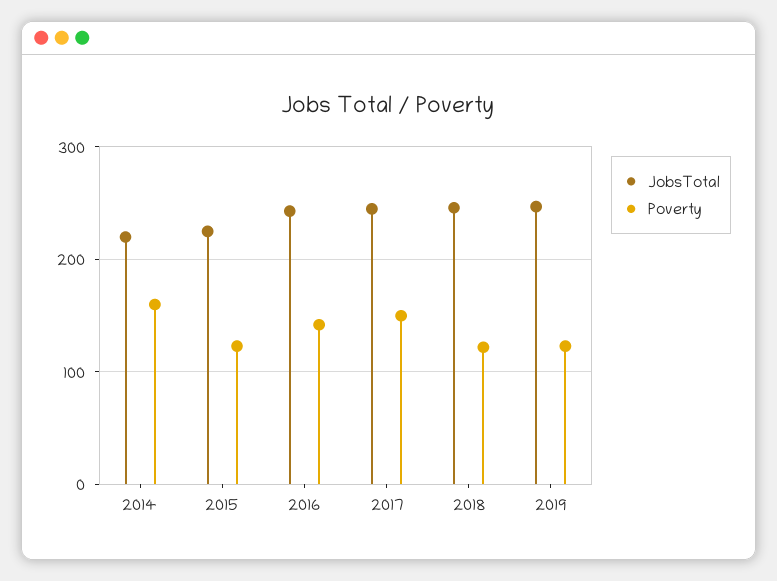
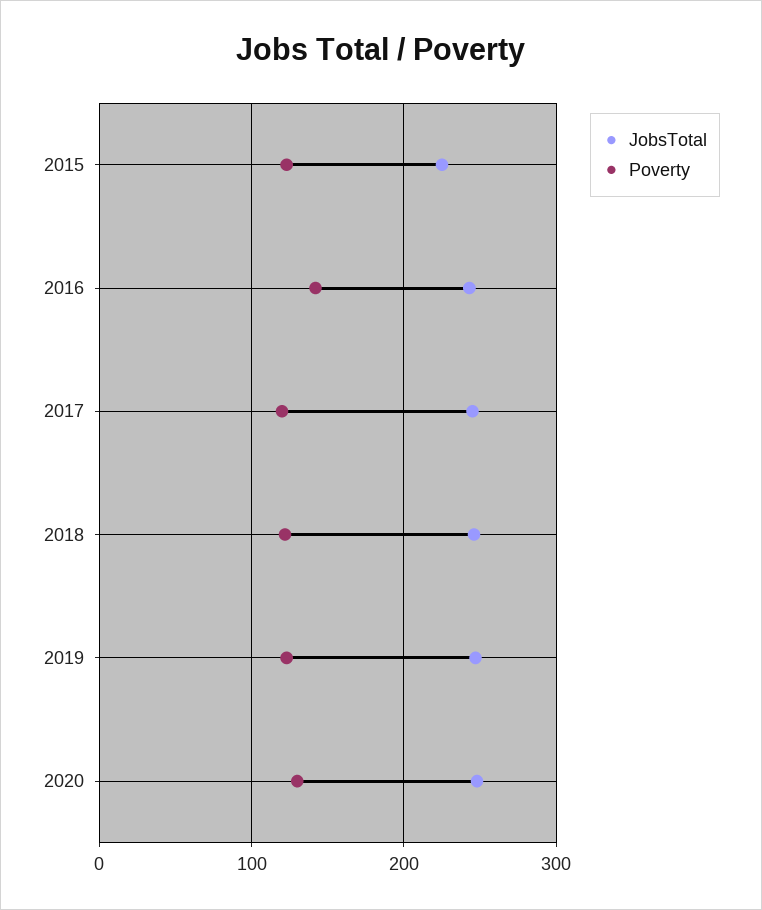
JobsTotal, 2014: 220 -> none
Poverty, 2014: 160 -> none
Poverty, 2017: 150 -> 120
JobsTotal, 2020: none -> 250
Poverty, 2020: none -> 130

